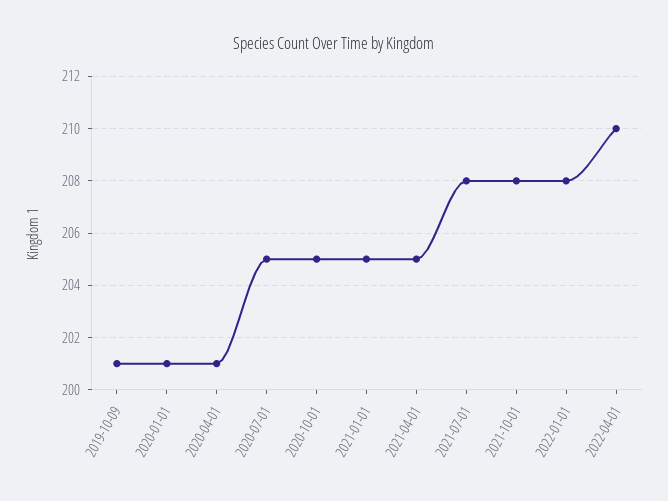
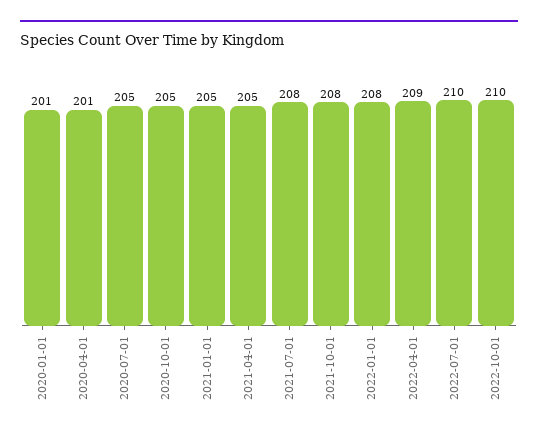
2019-10-09: 201 -> none
2022-04-01: 210 -> 209
2022-07-01: none -> 210
2022-10-01: none -> 210

